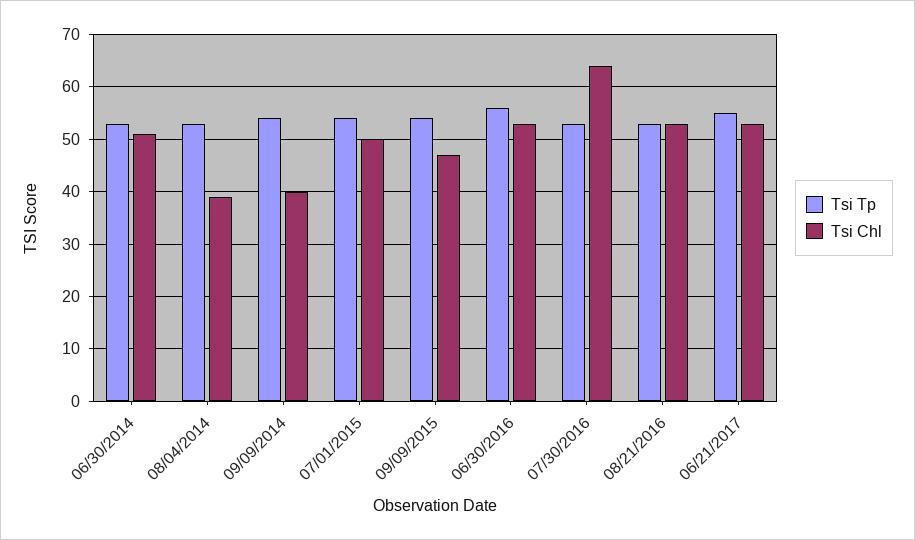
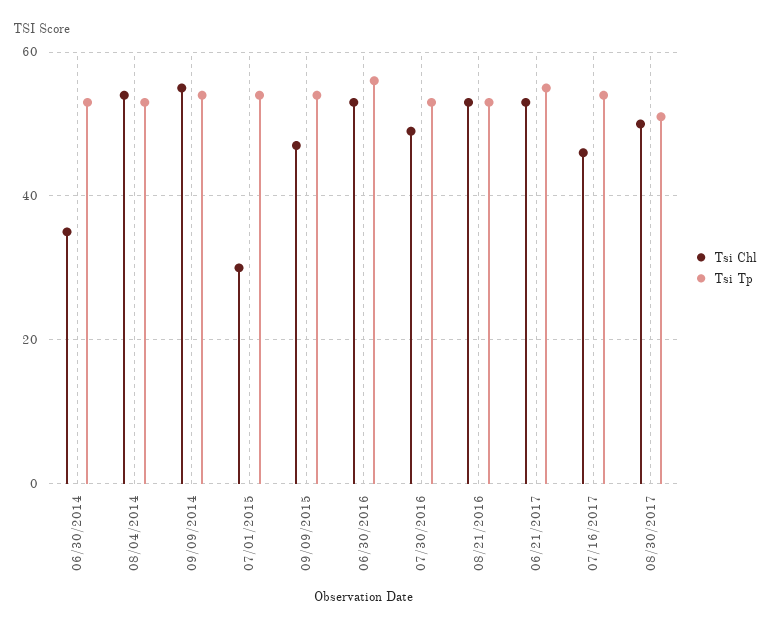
Tsi Chl, 06/30/2014: 50 -> 35
Tsi Chl, 08/04/2014: 40 -> 55
Tsi Chl, 09/09/2014: 40 -> 55
Tsi Chl, 07/01/2015: 50 -> 30
Tsi Chl, 07/30/2016: 65 -> 50
Tsi Chl, 07/16/2017: none -> 45
Tsi Tp, 07/16/2017: none -> 55
Tsi Chl, 08/30/2017: none -> 50
Tsi Tp, 08/30/2017: none -> 50

